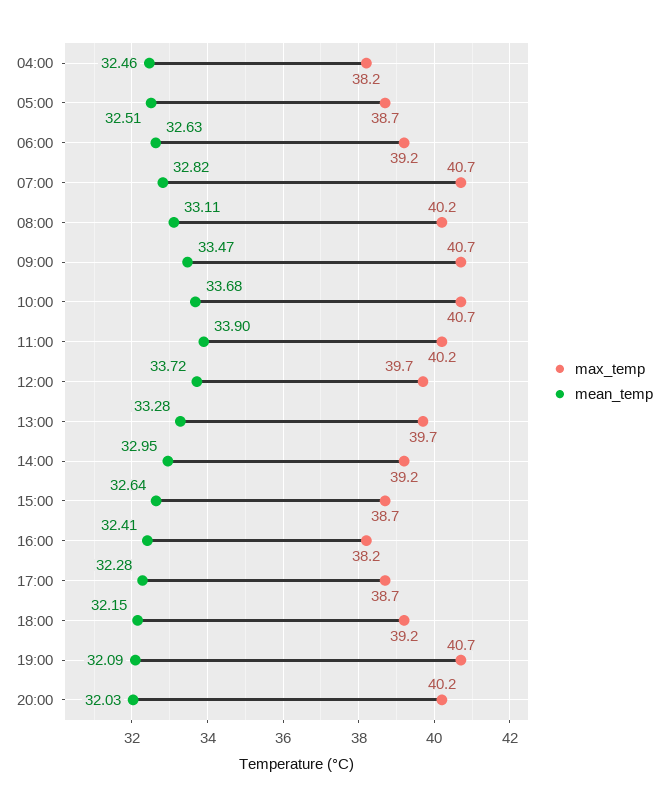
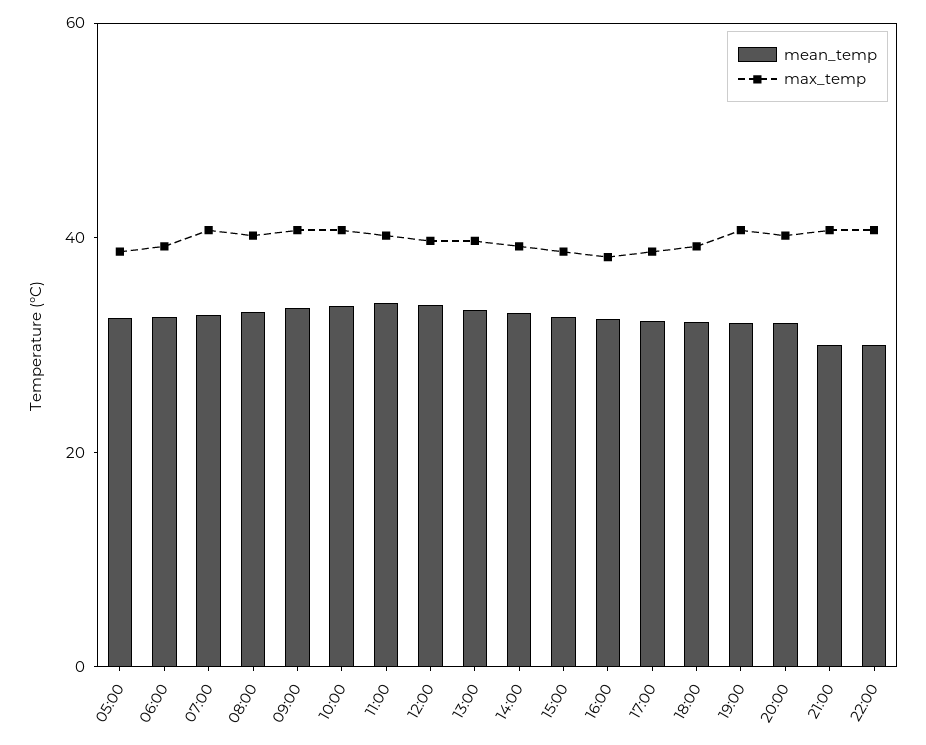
max_temp, 04:00: 38.2 -> none
mean_temp, 04:00: 32.46 -> none
mean_temp, 21:00: none -> 30
max_temp, 21:00: none -> 40
mean_temp, 22:00: none -> 30
max_temp, 22:00: none -> 40

